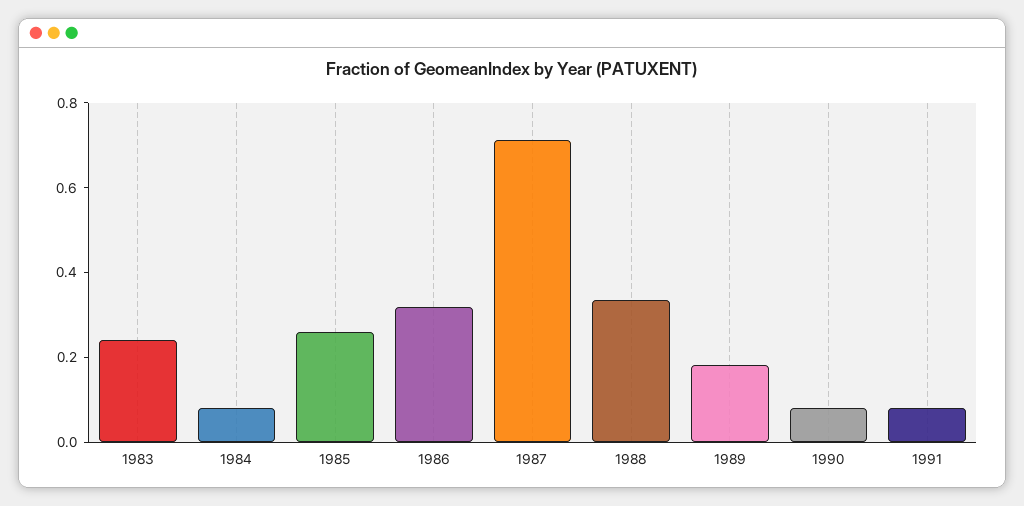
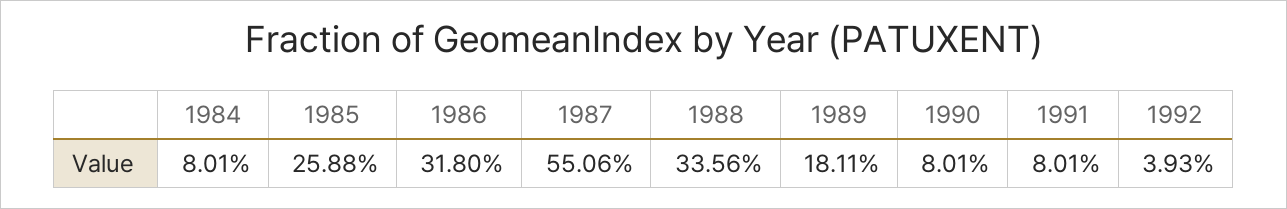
1983: 0.25 -> none
1987: 0.7 -> 0.5506
1992: none -> 0.0393

